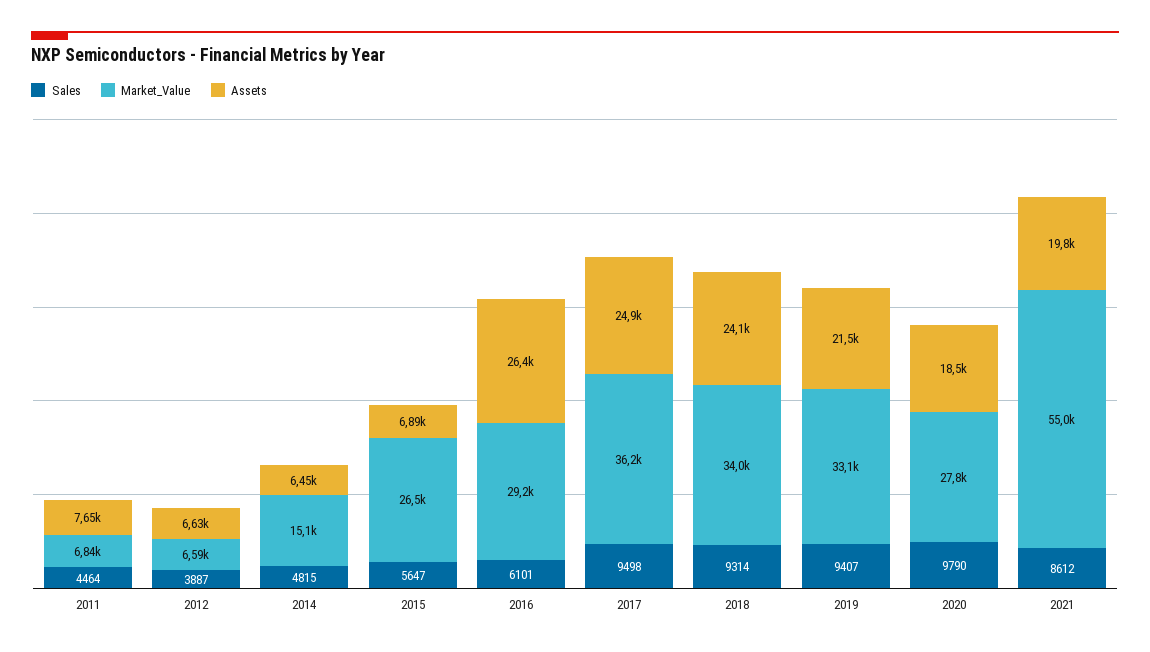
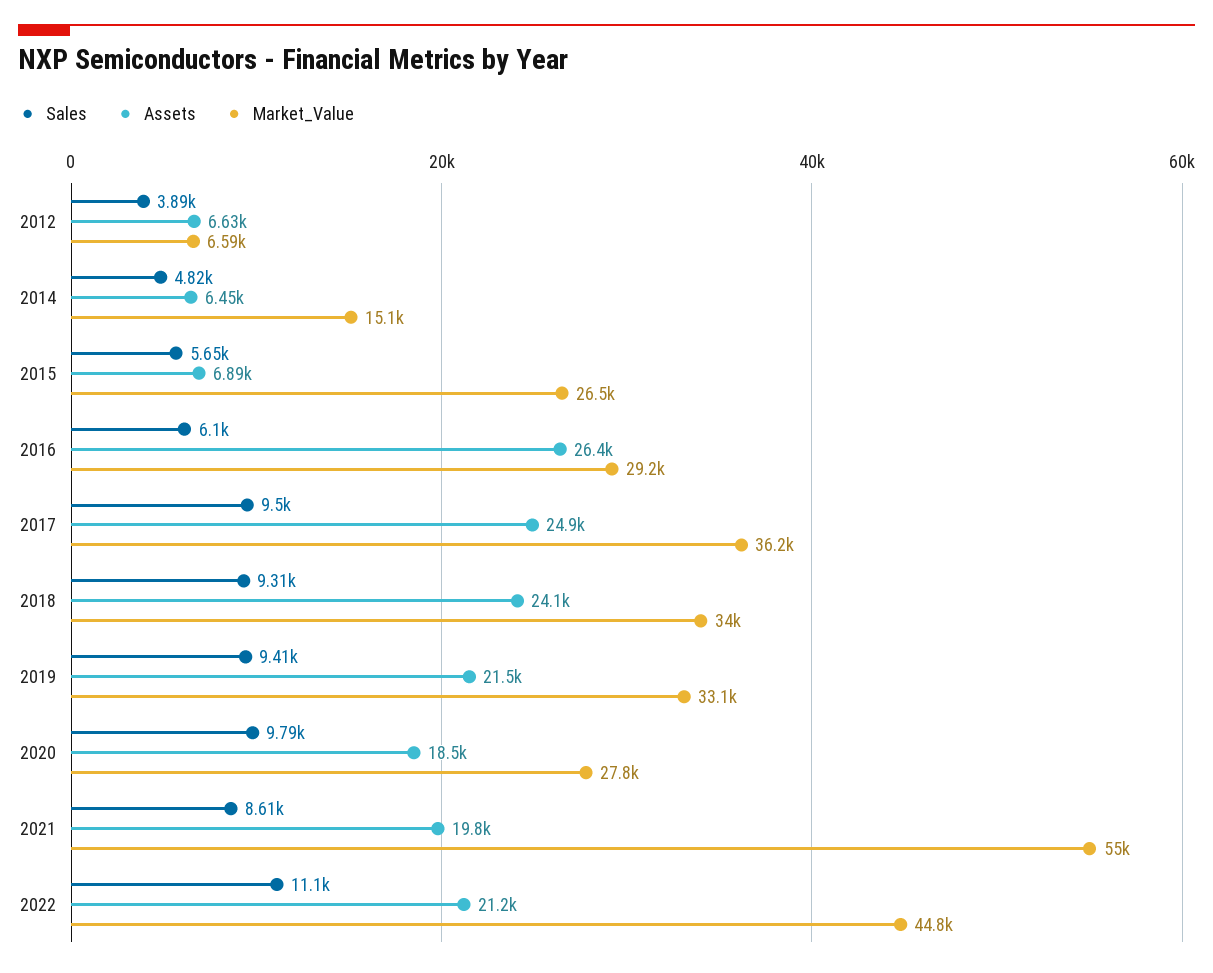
Sales, 2011: 4464 -> none
Market_Value, 2011: 6840 -> none
Assets, 2011: 7650 -> none
Sales, 2022: none -> 11100
Assets, 2022: none -> 21200
Market_Value, 2022: none -> 44800

